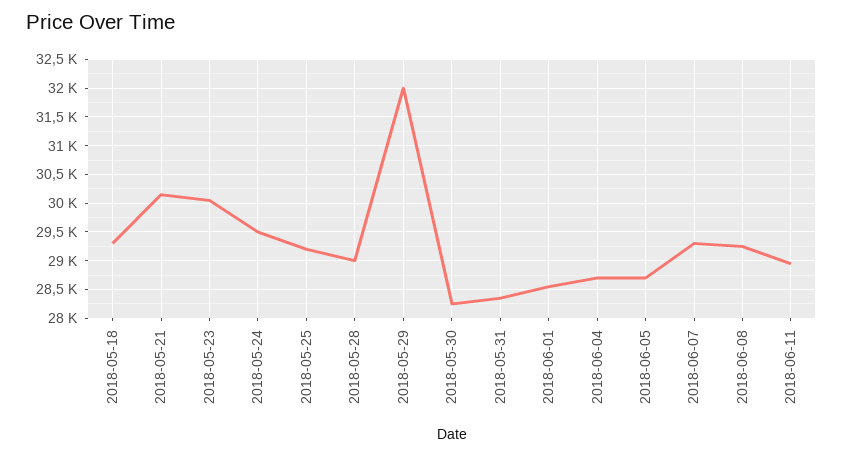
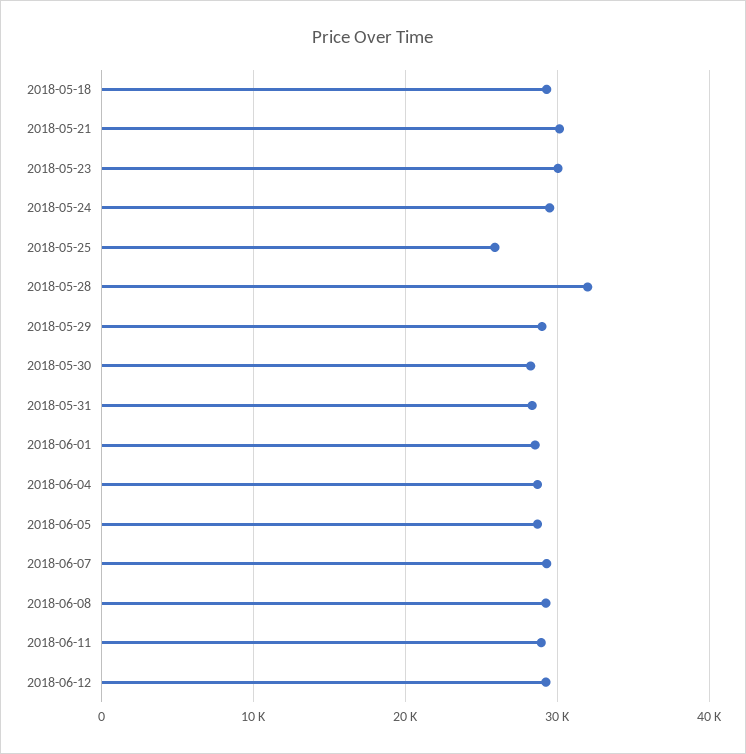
2018-05-25: 29250 -> 26000
2018-05-28: 29000 -> 32000
2018-05-29: 32000 -> 29000
2018-06-12: none -> 29000

